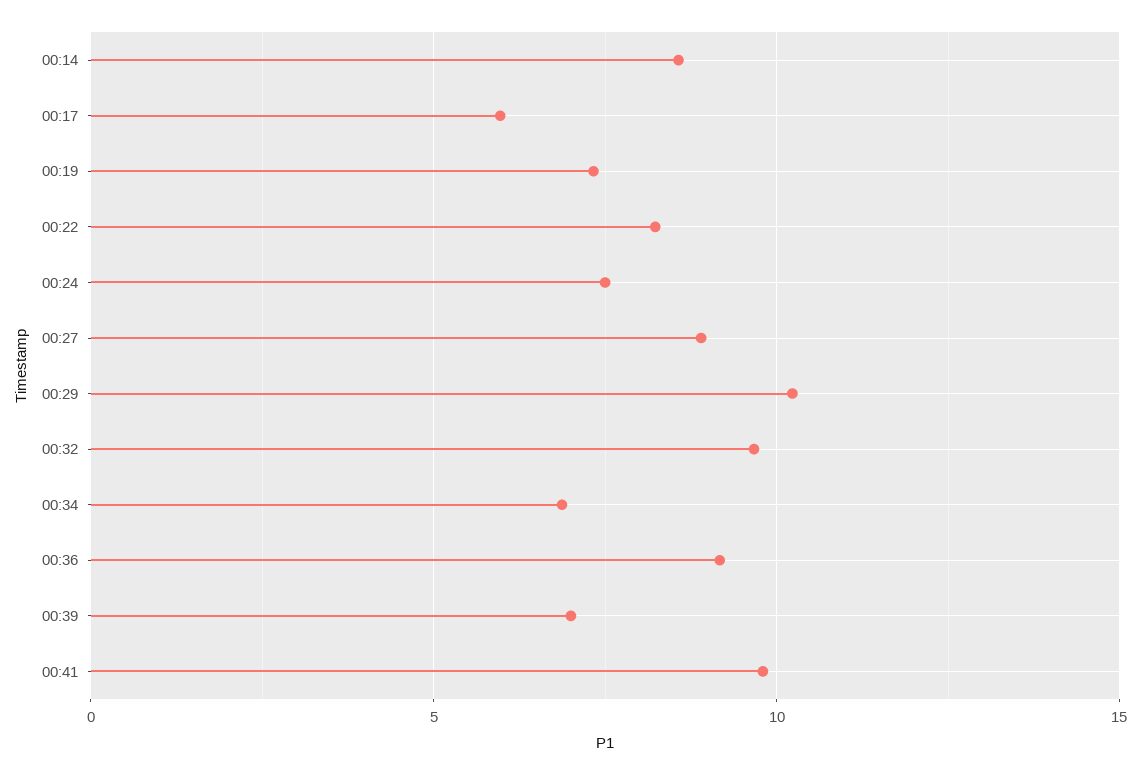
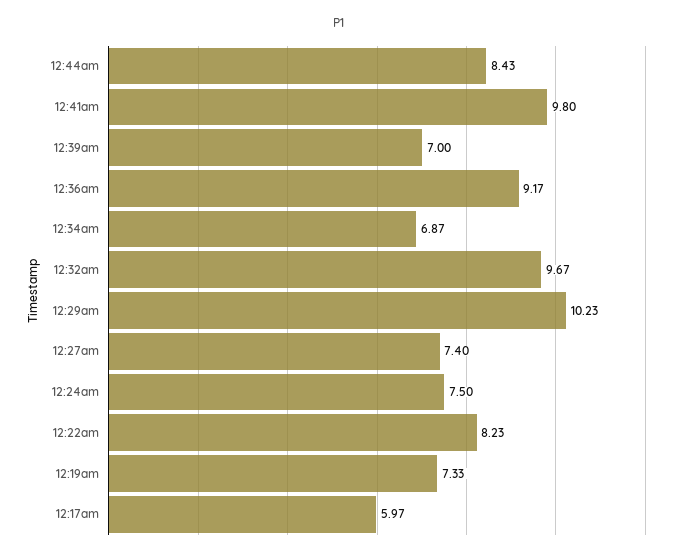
00:14: 8.5 -> none
00:27: 9 -> 7.4
12:44am: none -> 8.43

